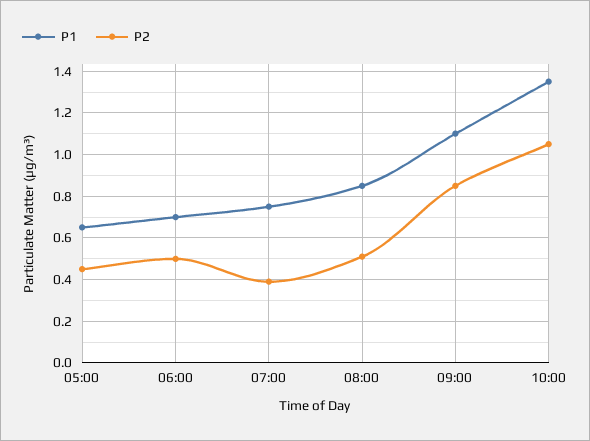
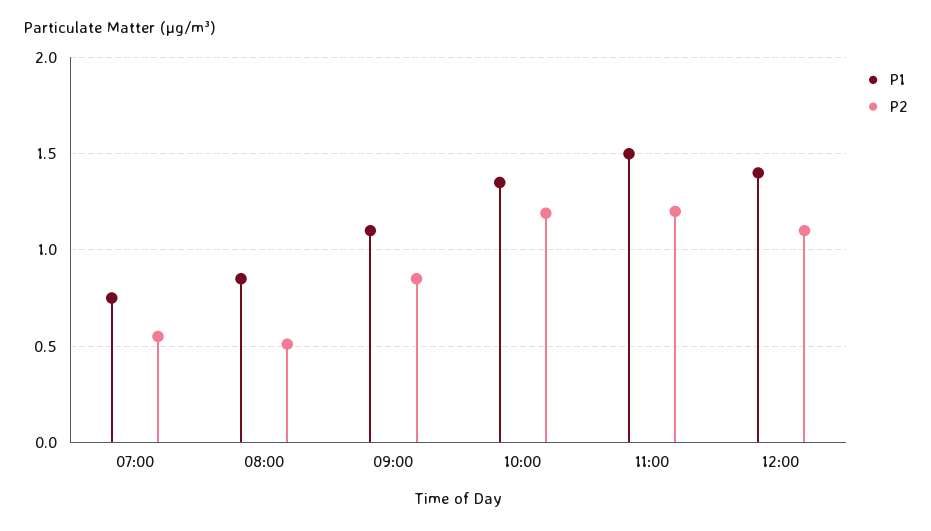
P1, 05:00: 0.65 -> none
P2, 05:00: 0.45 -> none
P1, 06:00: 0.7 -> none
P2, 06:00: 0.5 -> none
P2, 07:00: 0.4 -> 0.55
P2, 10:00: 1.05 -> 1.2
P1, 11:00: none -> 1.5
P2, 11:00: none -> 1.2
P1, 12:00: none -> 1.4
P2, 12:00: none -> 1.1

